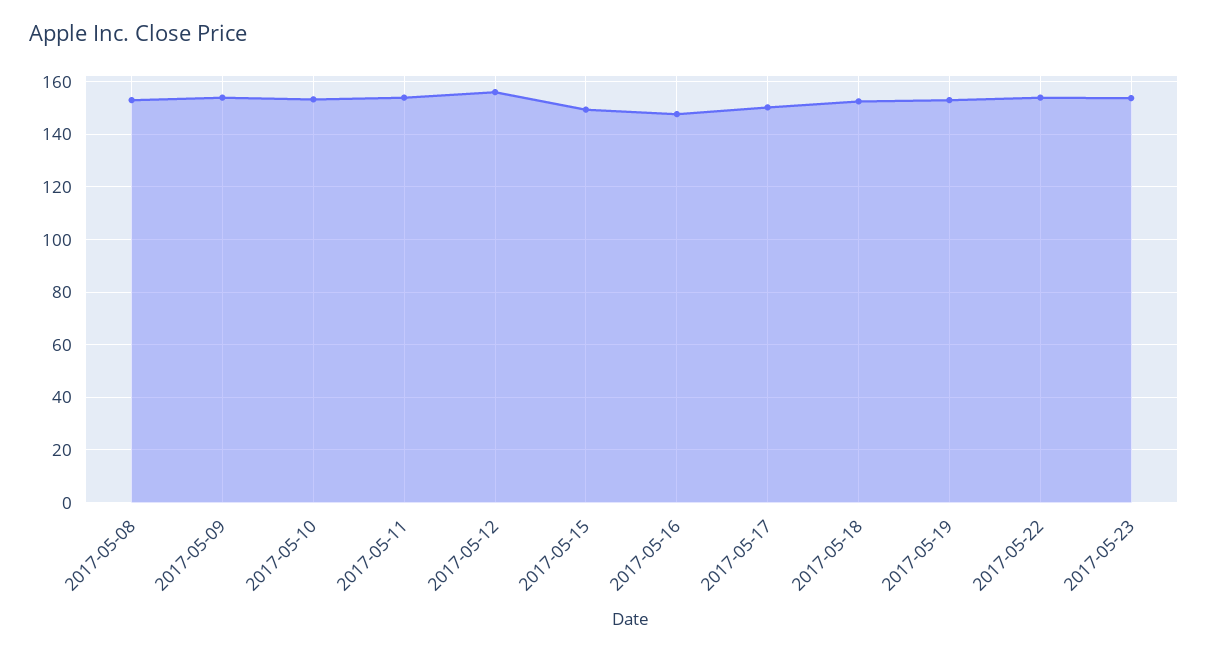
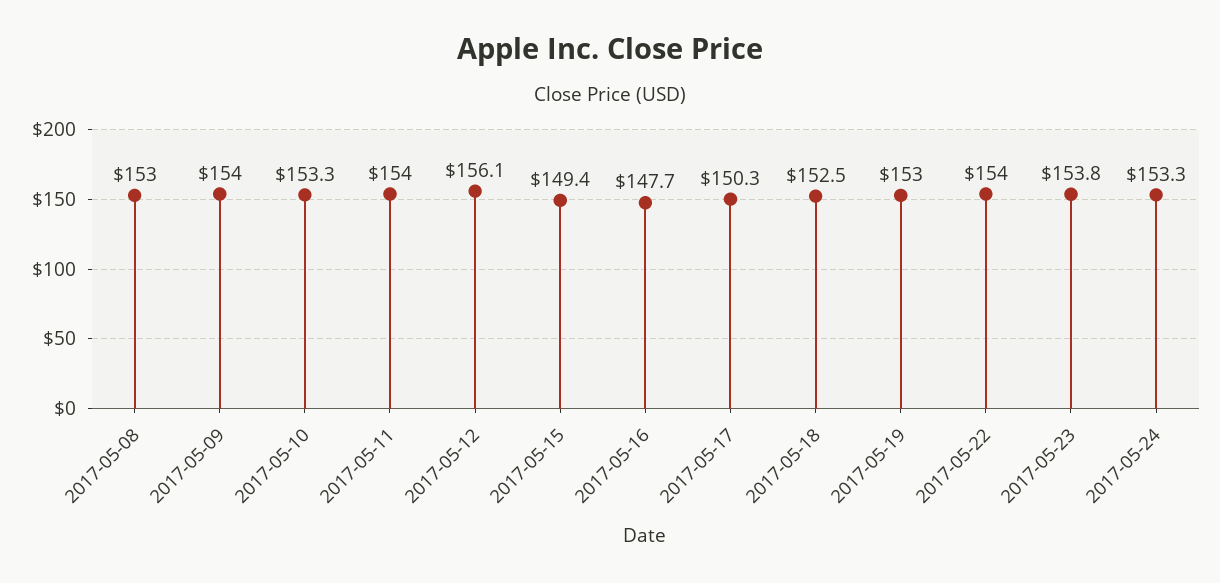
2017-05-24: none -> 153.3

